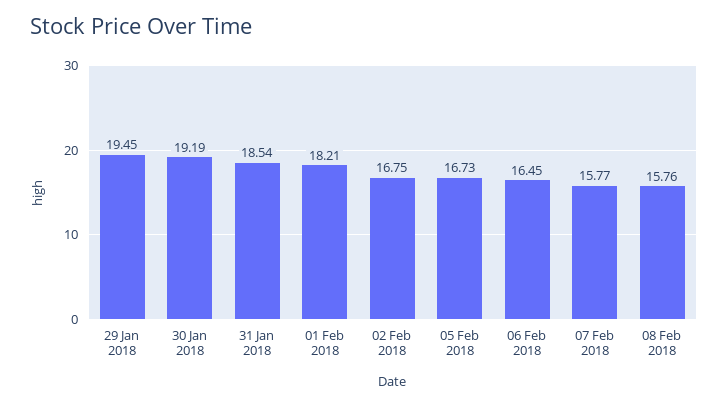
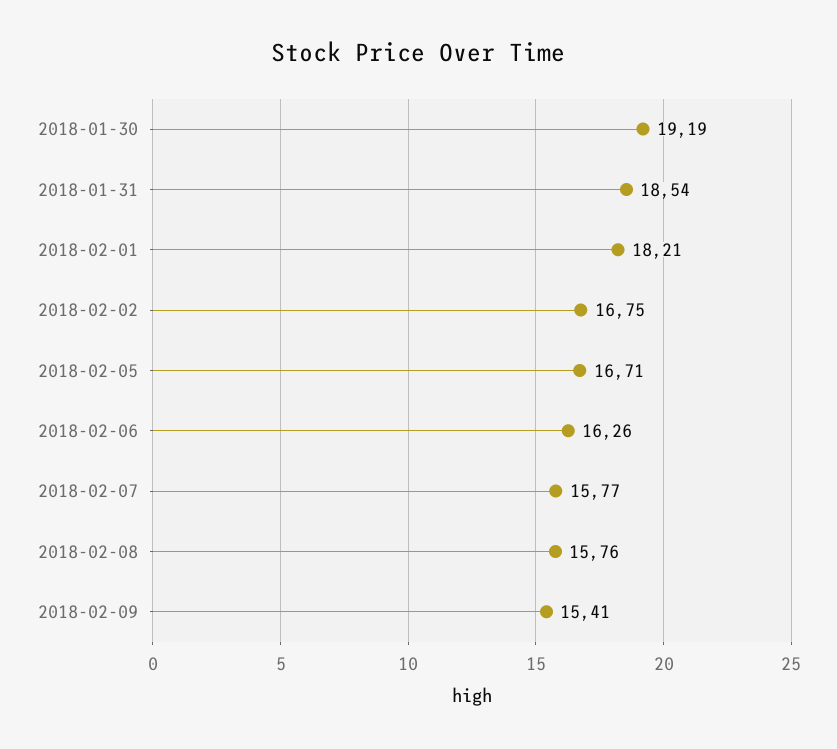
29 Jan 2018: 19.45 -> none
05 Feb 2018: 16.73 -> 16.71
06 Feb 2018: 16.45 -> 16.26
2018-02-09: none -> 15.41

